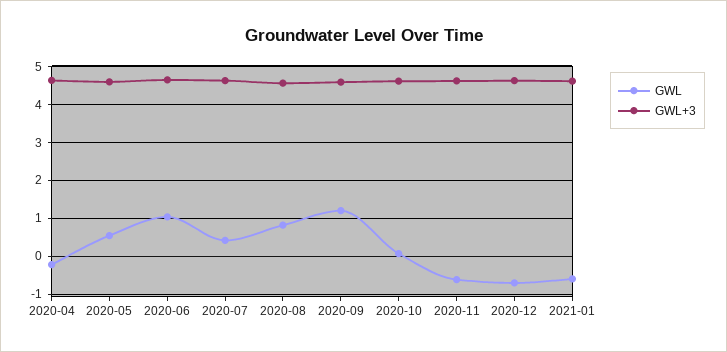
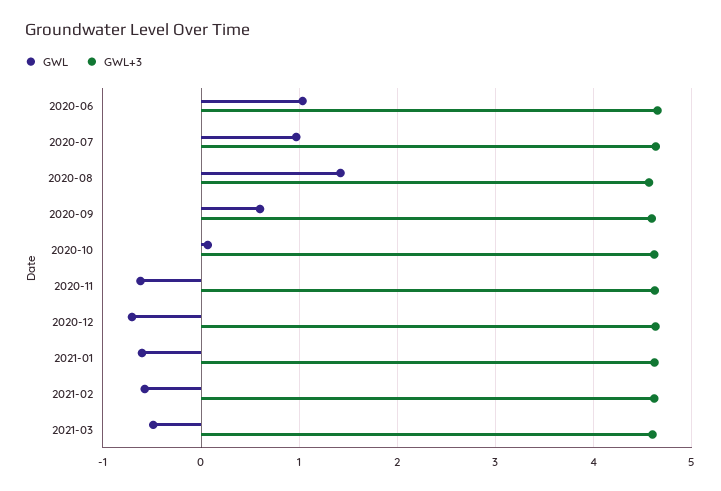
GWL, 2020-04: -0.2 -> none
GWL+3, 2020-04: 4.6 -> none
GWL, 2020-05: 0.6 -> none
GWL+3, 2020-05: 4.6 -> none
GWL, 2020-07: 0.4 -> 1
GWL, 2020-08: 0.8 -> 1.4
GWL, 2020-09: 1.2 -> 0.6
GWL, 2021-02: none -> -0.6
GWL+3, 2021-02: none -> 4.6
GWL, 2021-03: none -> -0.5
GWL+3, 2021-03: none -> 4.6

